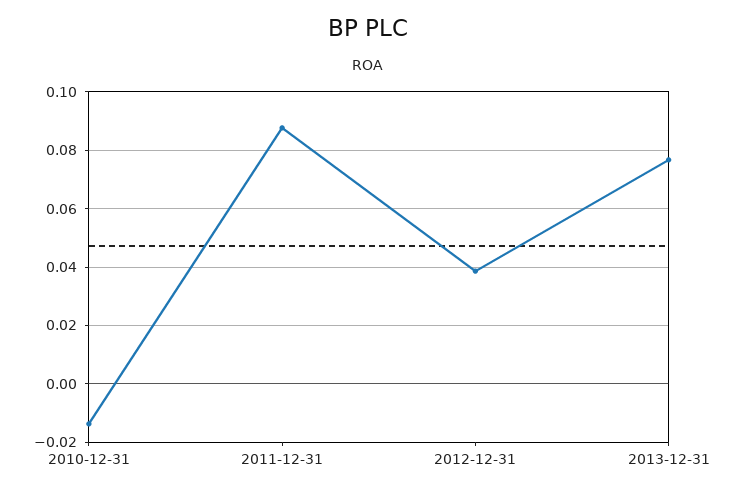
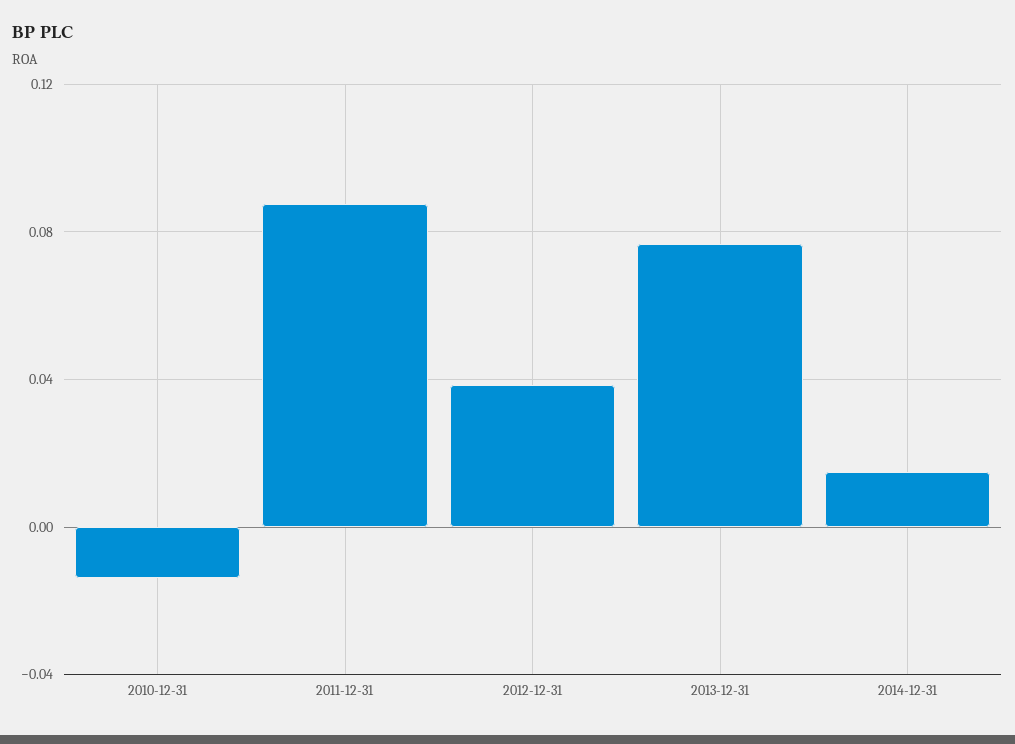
2014-12-31: none -> 0.015

